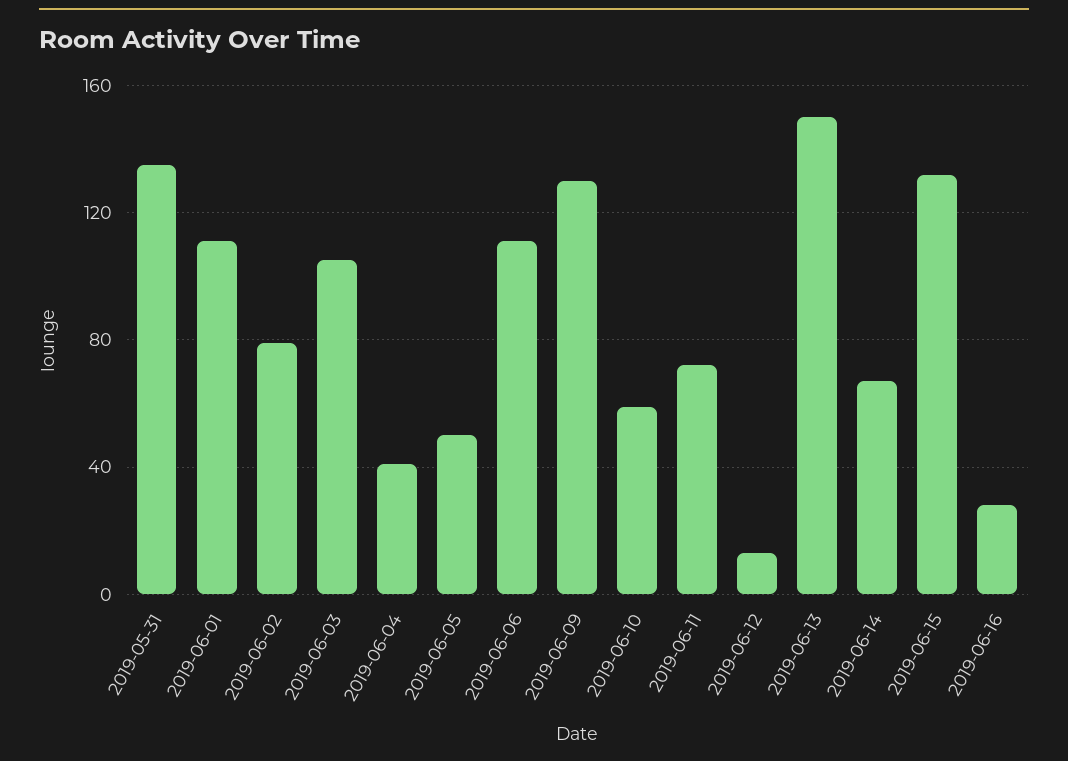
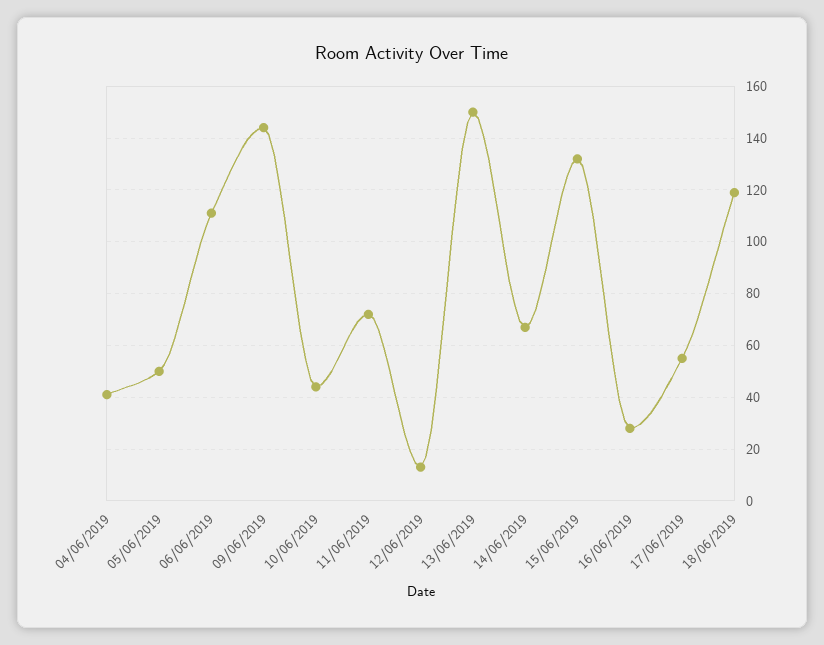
2019-05-31: 135 -> none
2019-06-01: 110 -> none
2019-06-02: 80 -> none
2019-06-03: 105 -> none
2019-06-09: 130 -> 145
2019-06-10: 60 -> 45
17/06/2019: none -> 55
18/06/2019: none -> 120

